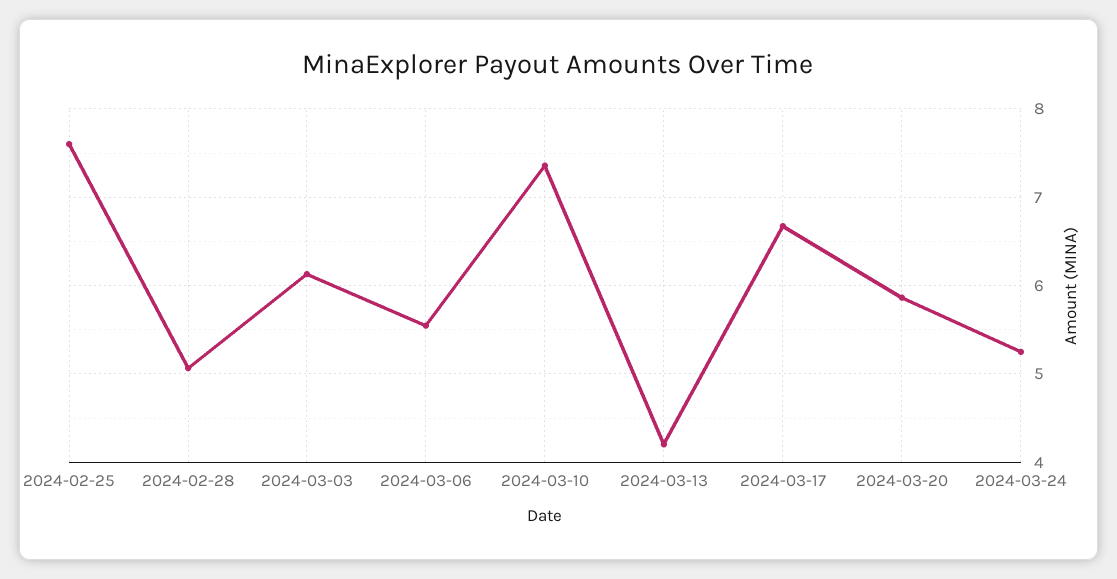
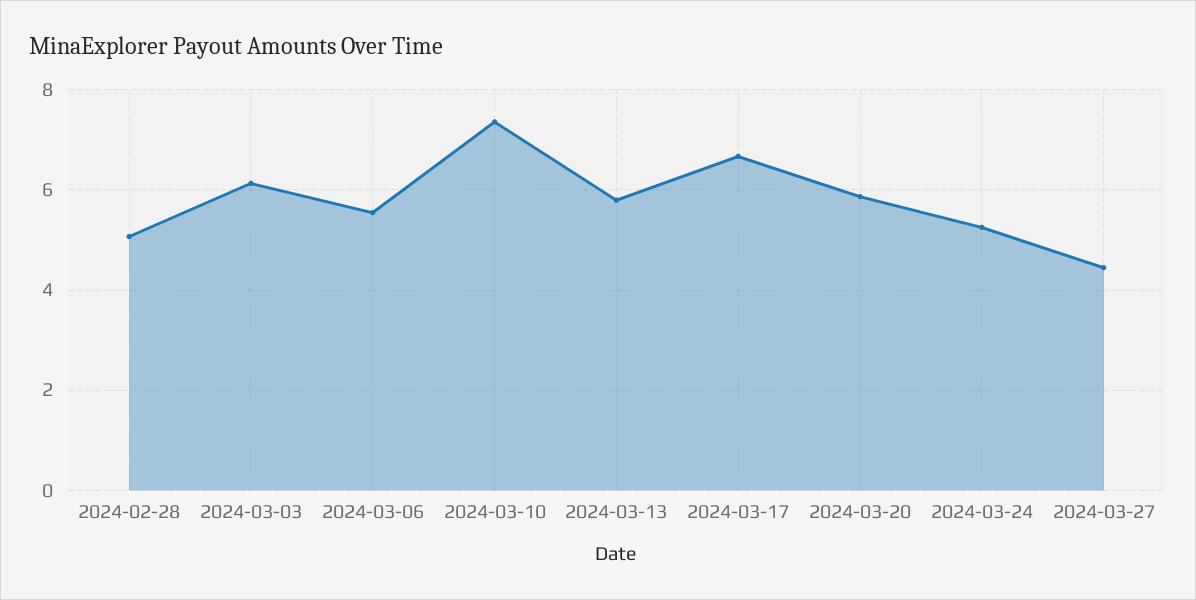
2024-02-25: 7.6 -> none
2024-03-13: 4.2 -> 5.8
2024-03-27: none -> 4.4

